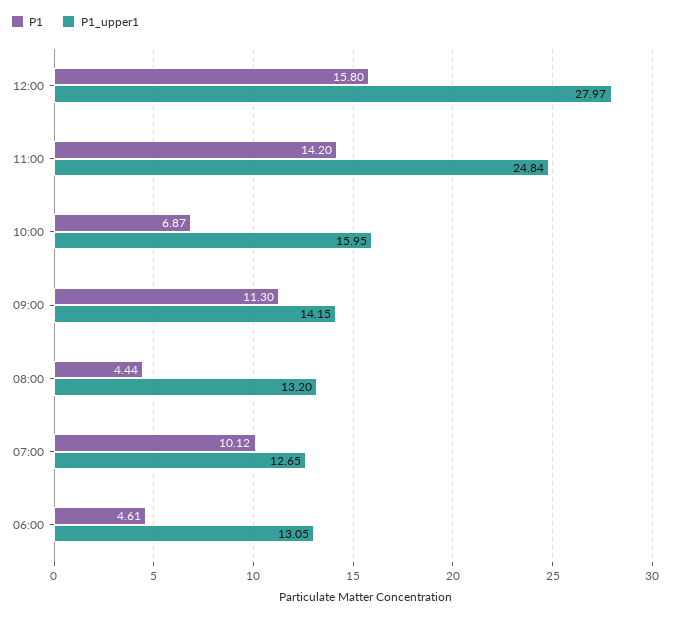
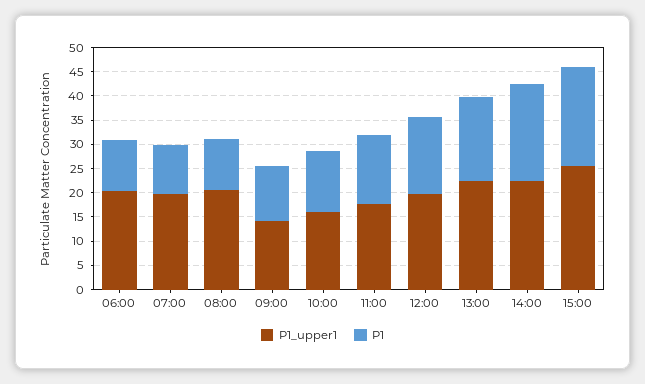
P1_upper1, 12:00: 27.97 -> 20
P1_upper1, 11:00: 24.84 -> 17.5
P1, 10:00: 6.87 -> 12.5
P1, 08:00: 4.44 -> 10
P1_upper1, 08:00: 13.2 -> 20
P1_upper1, 07:00: 12.65 -> 20
P1, 06:00: 4.61 -> 10
P1_upper1, 06:00: 13.05 -> 20
P1_upper1, 13:00: none -> 22.5
P1, 13:00: none -> 17.5
P1_upper1, 14:00: none -> 22.5
P1, 14:00: none -> 20
P1_upper1, 15:00: none -> 25
P1, 15:00: none -> 20

